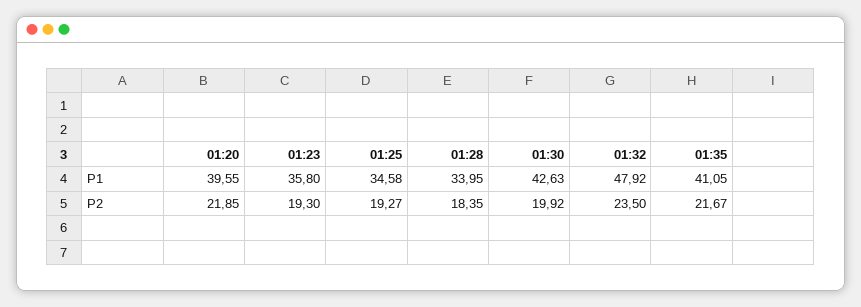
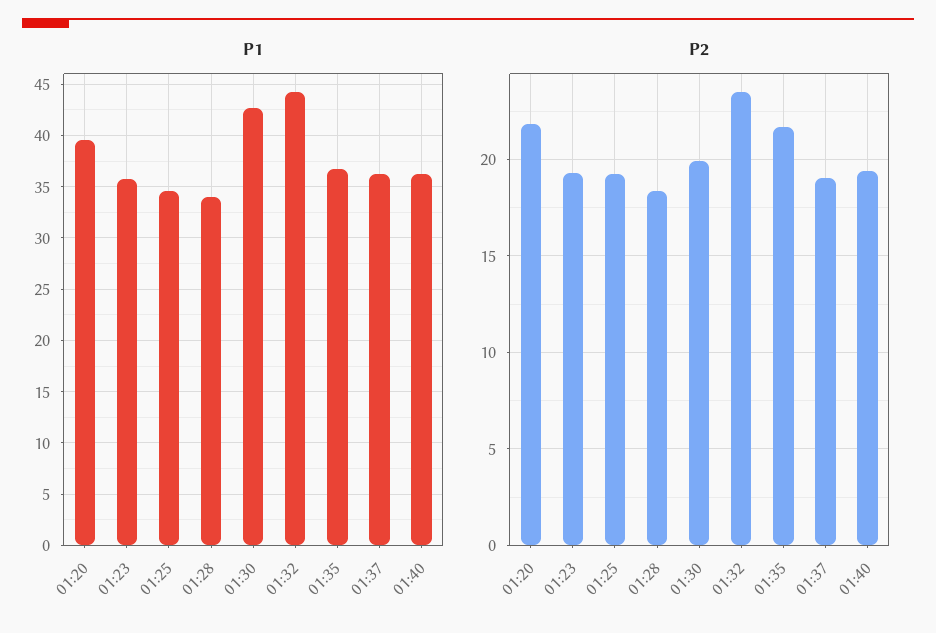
P1, 01:32: 47.92 -> 44
P1, 01:35: 41.05 -> 37
P1, 01:37: none -> 36
P1, 01:40: none -> 36
P2, 01:37: none -> 19
P2, 01:40: none -> 19.5

